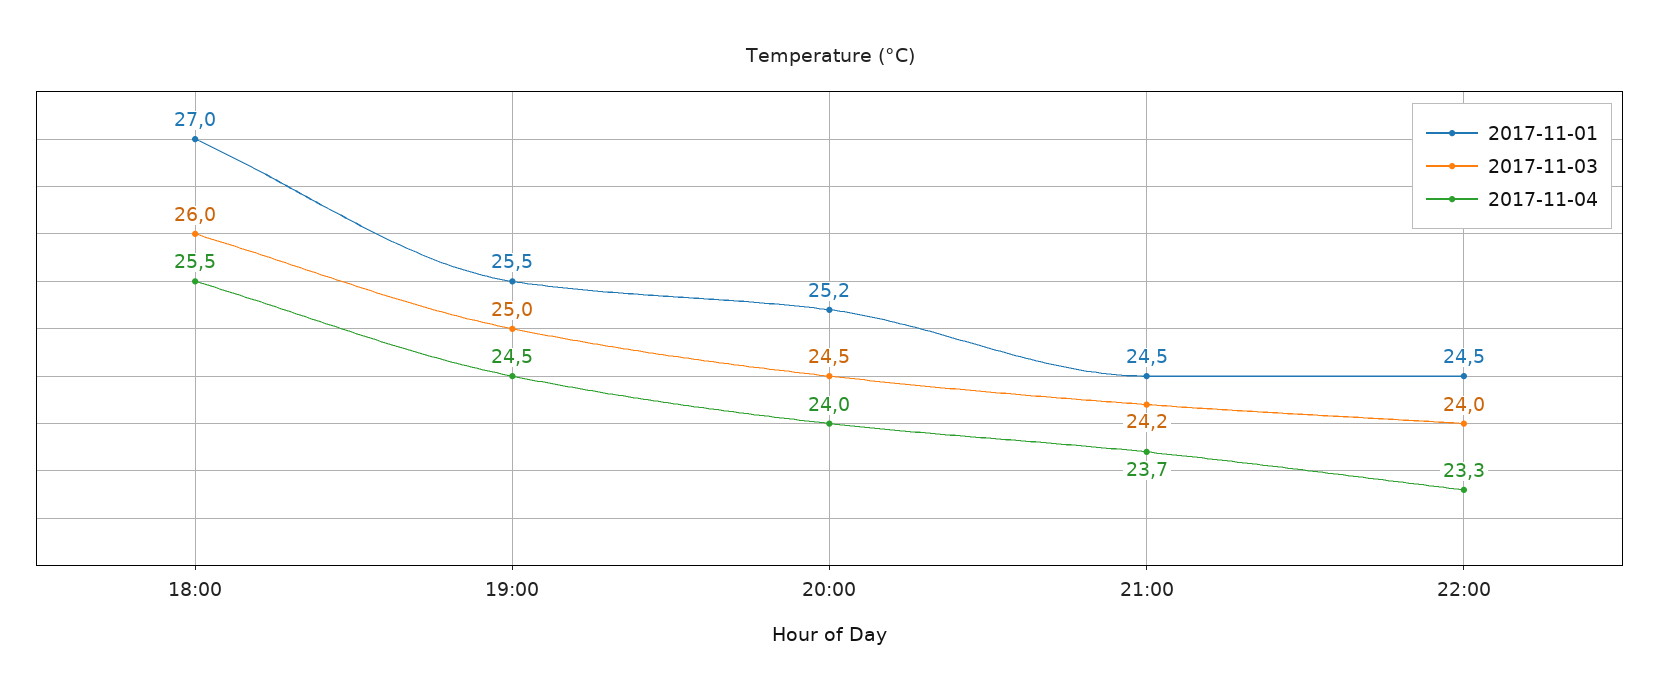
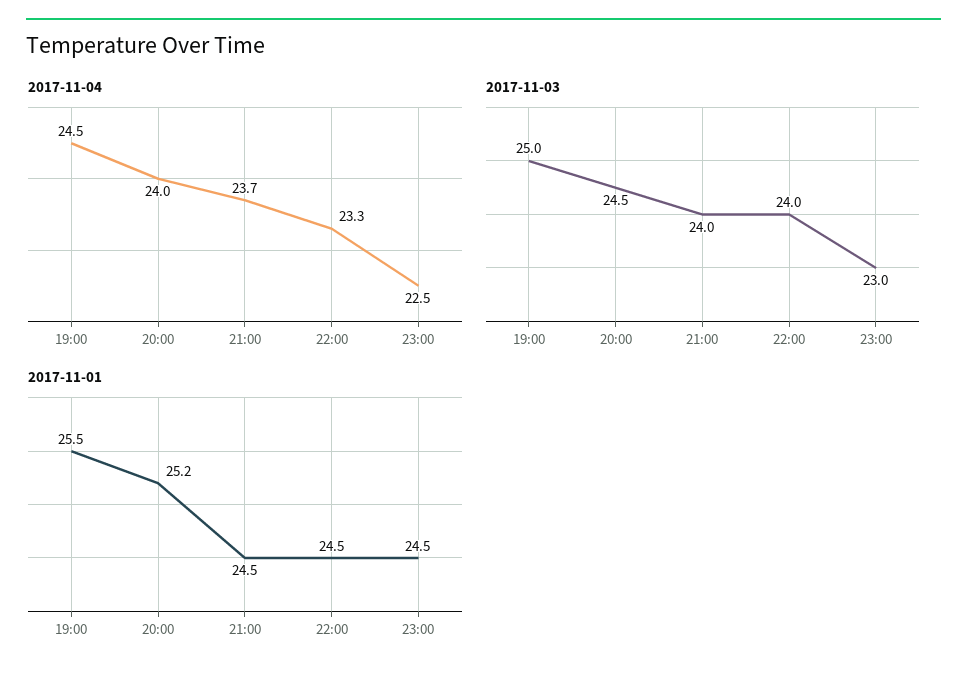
2017-11-01, 18:00: 27 -> none
2017-11-03, 18:00: 26 -> none
2017-11-04, 18:00: 25.5 -> none
2017-11-03, 21:00: 24.2 -> 24
2017-11-04, 23:00: none -> 22.5
2017-11-03, 23:00: none -> 23
2017-11-01, 23:00: none -> 24.5

